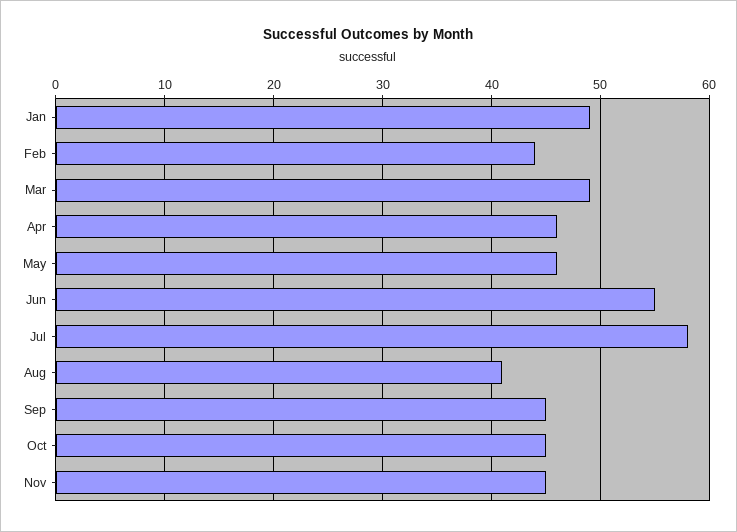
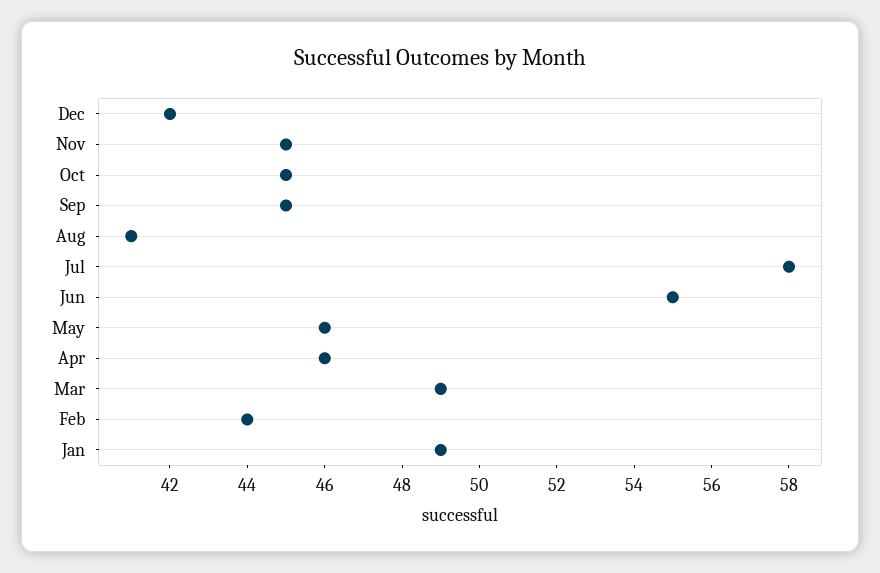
Dec: none -> 42

